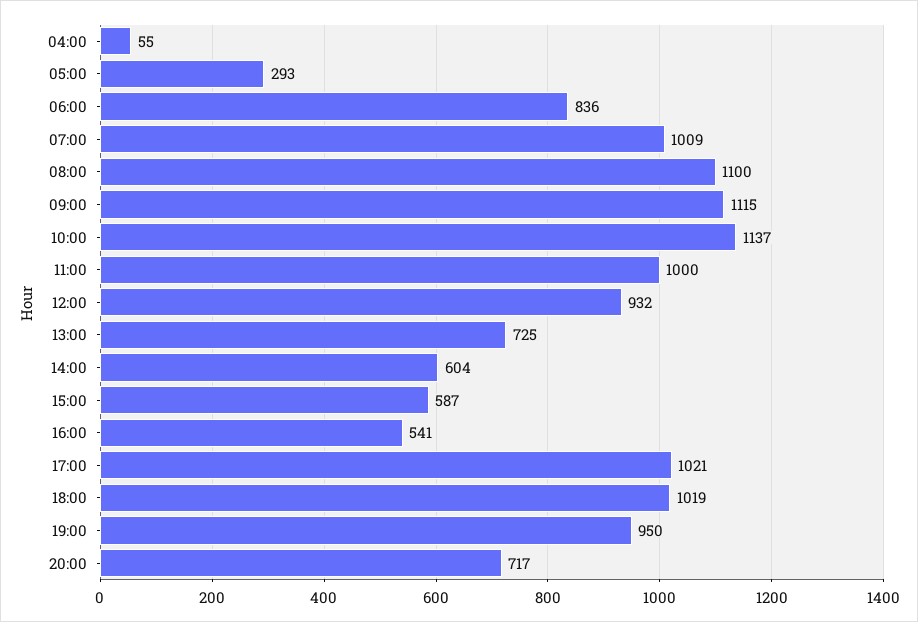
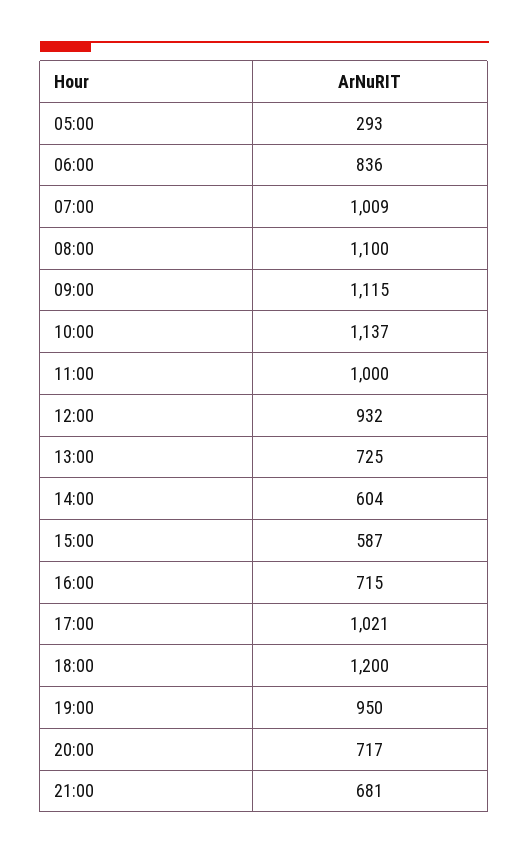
04:00: 55 -> none
16:00: 541 -> 715
18:00: 1019 -> 1200
21:00: none -> 681

